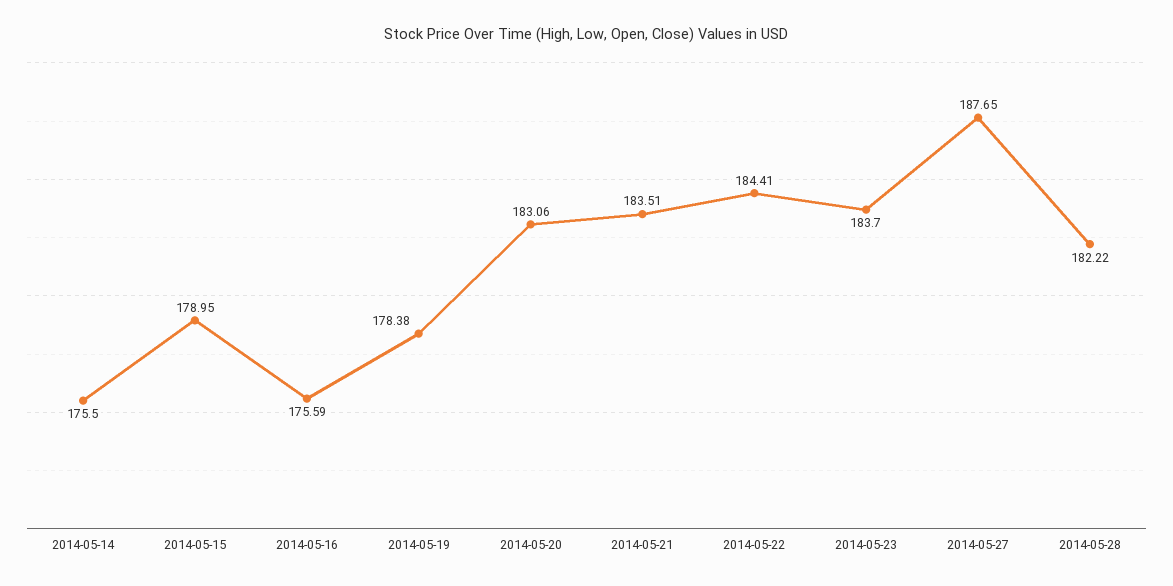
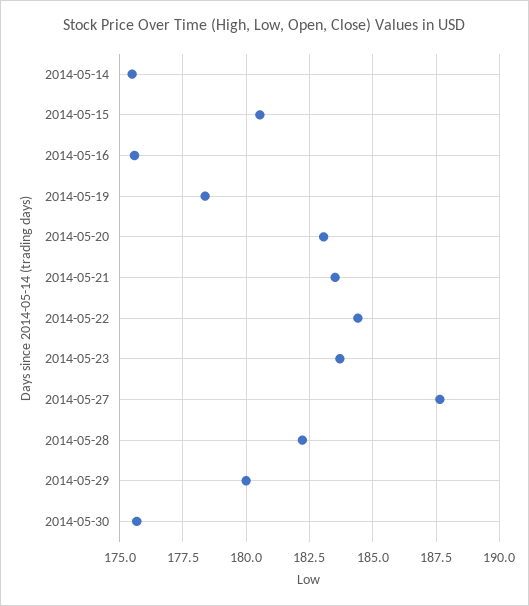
2014-05-15: 178.95 -> 180.5
2014-05-29: none -> 180
2014-05-30: none -> 175.75

